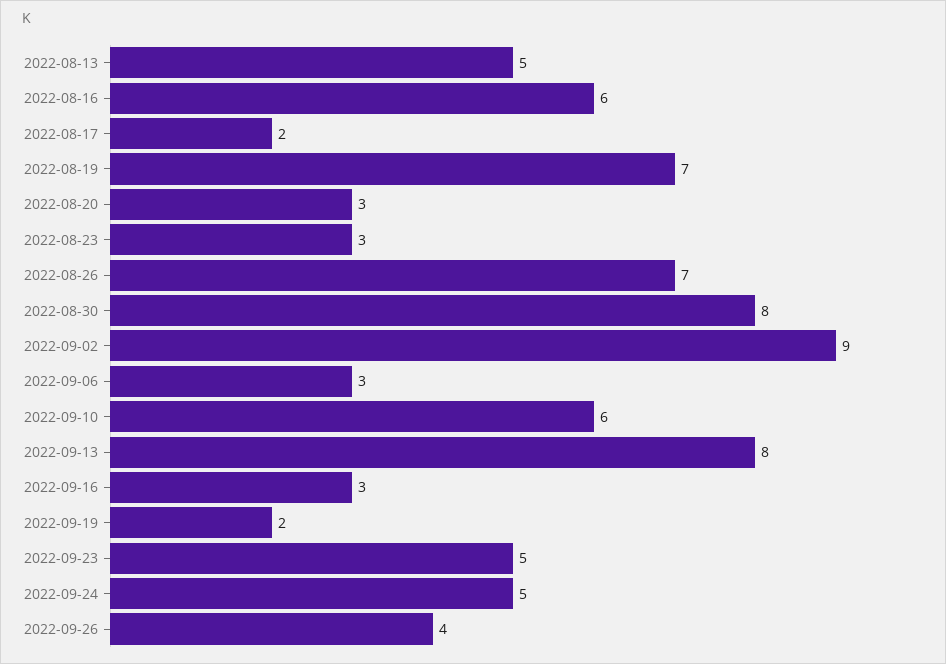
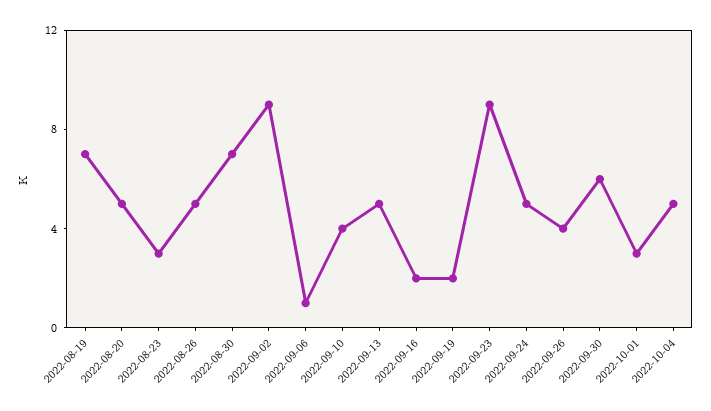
2022-08-13: 5 -> none
2022-08-16: 6 -> none
2022-08-17: 2 -> none
2022-08-20: 3 -> 5
2022-08-26: 7 -> 5
2022-08-30: 8 -> 7
2022-09-06: 3 -> 1
2022-09-10: 6 -> 4
2022-09-13: 8 -> 5
2022-09-16: 3 -> 2
2022-09-23: 5 -> 9
2022-09-30: none -> 6
2022-10-01: none -> 3
2022-10-04: none -> 5

